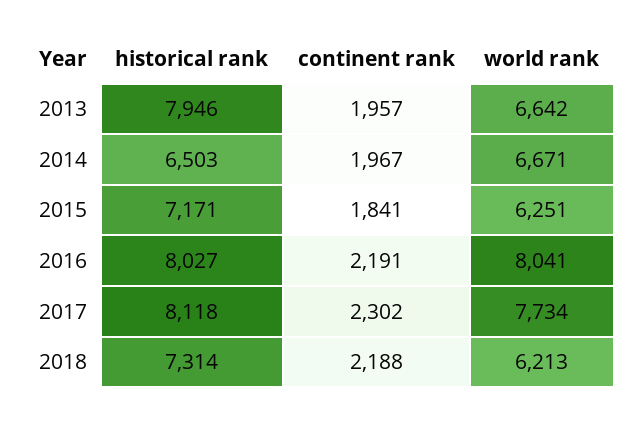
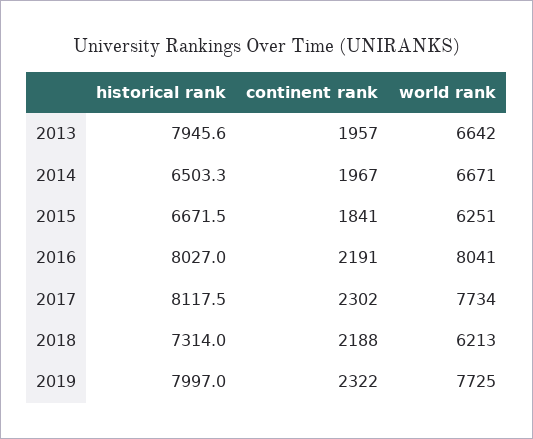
historical rank, 2015: 7171 -> 6671.5
historical rank, 2019: none -> 7997
continent rank, 2019: none -> 2322
world rank, 2019: none -> 7725

